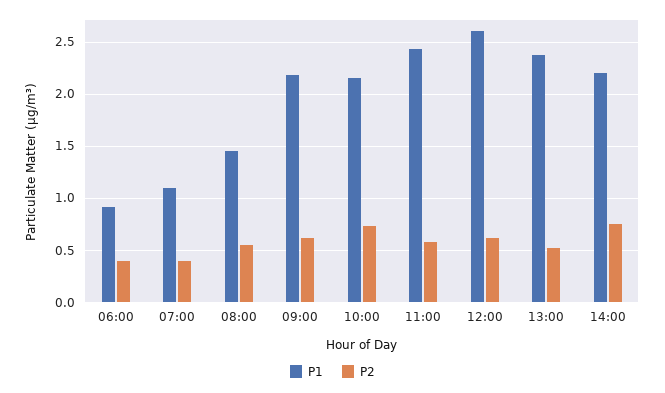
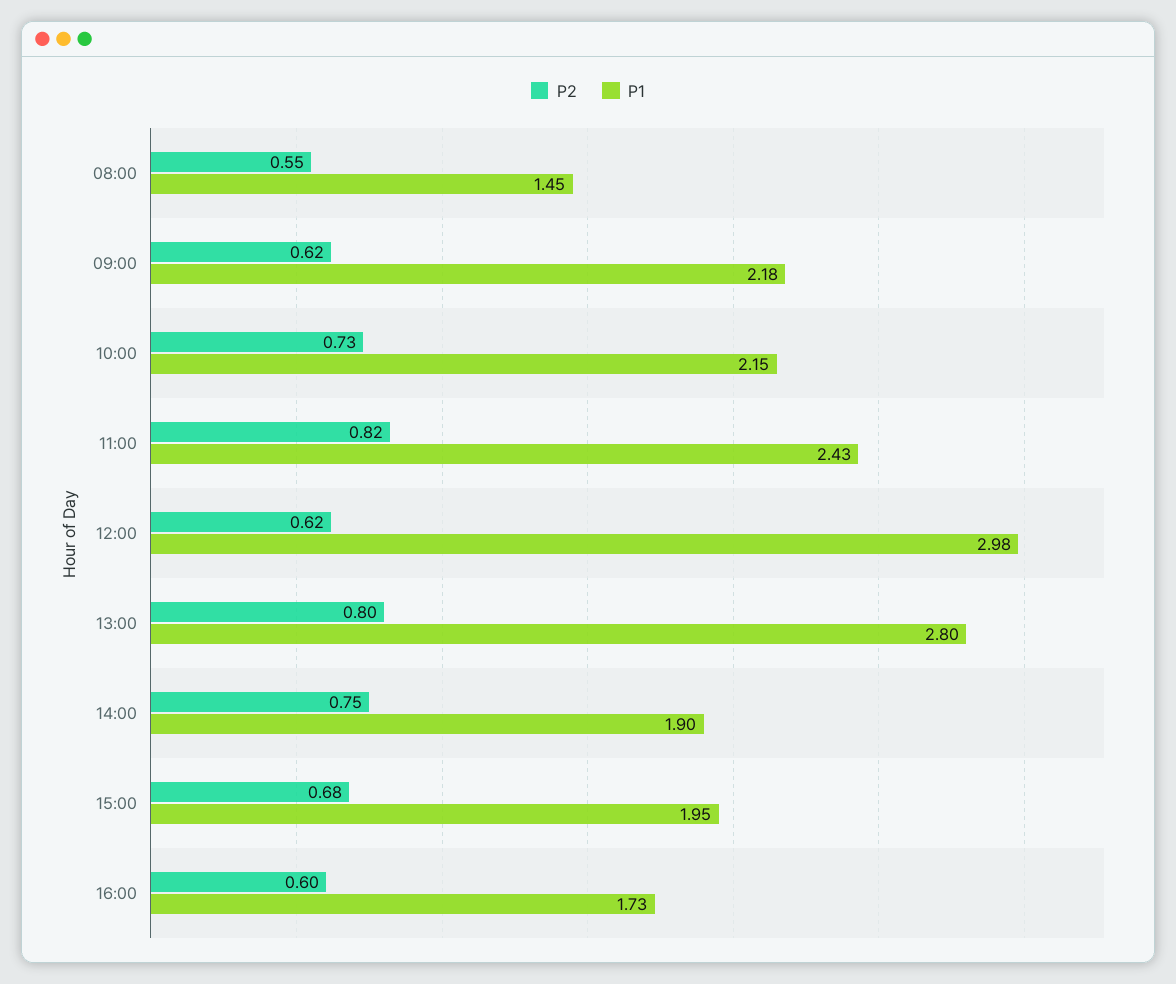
P1, 06:00: 0.9 -> none
P2, 06:00: 0.4 -> none
P1, 07:00: 1.1 -> none
P2, 07:00: 0.4 -> none
P2, 11:00: 0.6 -> 0.82
P1, 12:00: 2.6 -> 2.98
P1, 13:00: 2.4 -> 2.8
P2, 13:00: 0.5 -> 0.8
P1, 14:00: 2.2 -> 1.9
P2, 15:00: none -> 0.68
P1, 15:00: none -> 1.95
P2, 16:00: none -> 0.6
P1, 16:00: none -> 1.73

